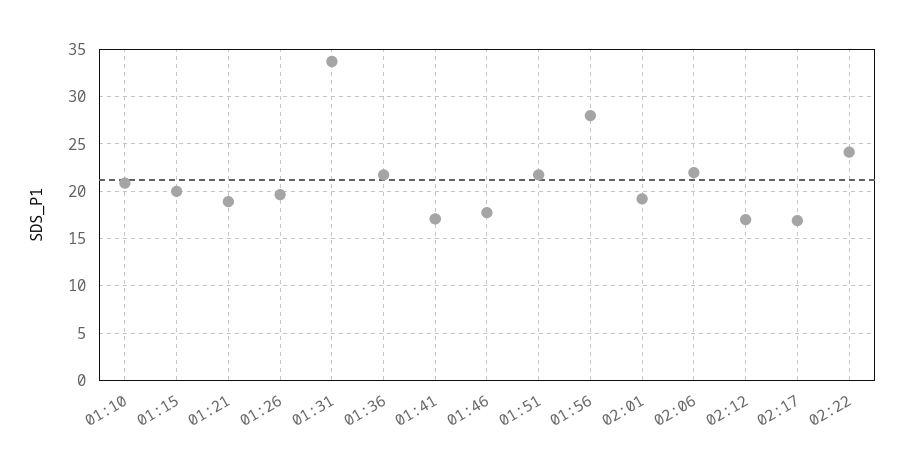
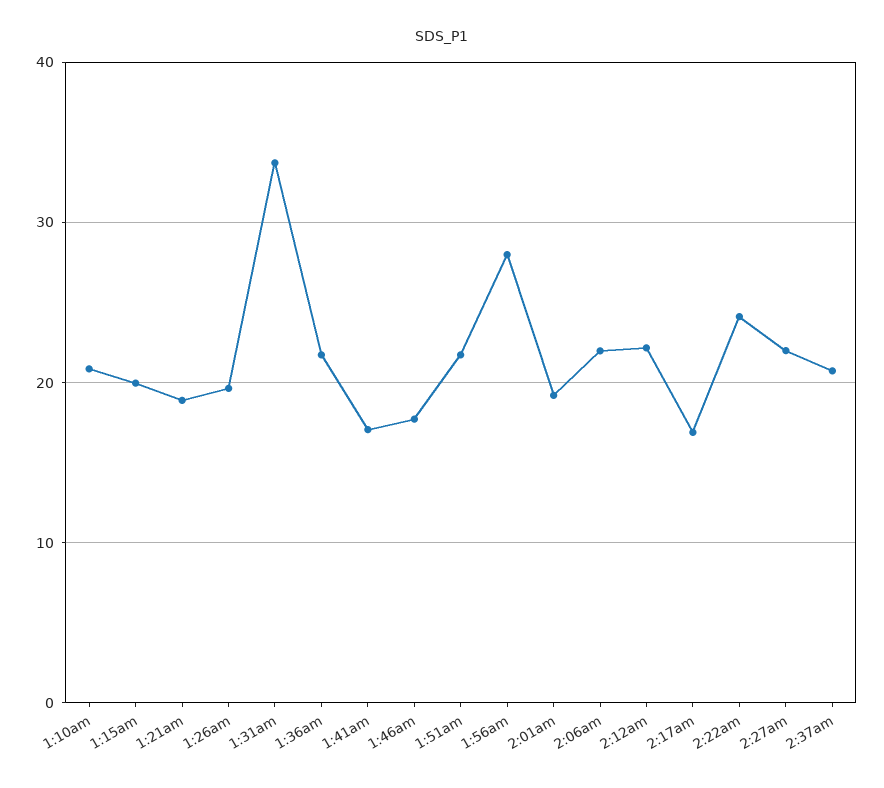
02:12: 17 -> 22
2:27am: none -> 22
2:37am: none -> 21

